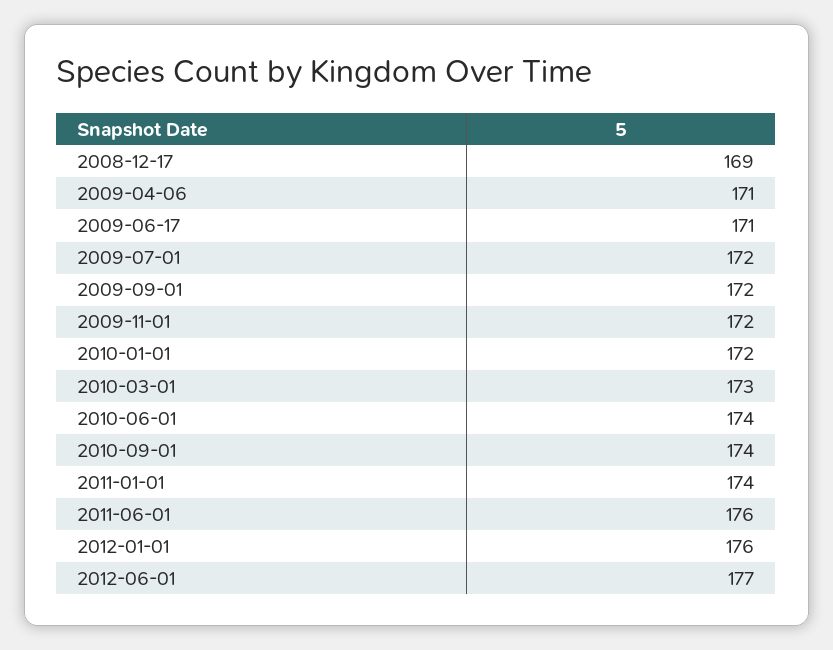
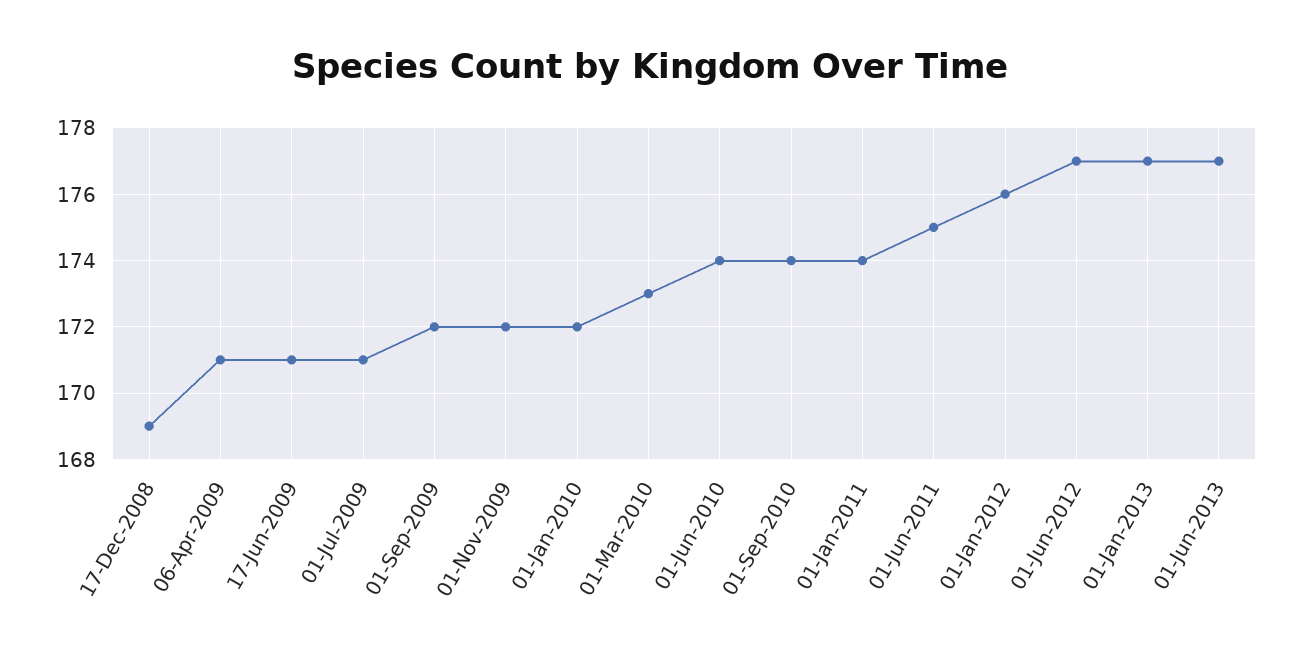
2009-07-01: 172 -> 171
2011-06-01: 176 -> 175
01-Jan-2013: none -> 177
01-Jun-2013: none -> 177

